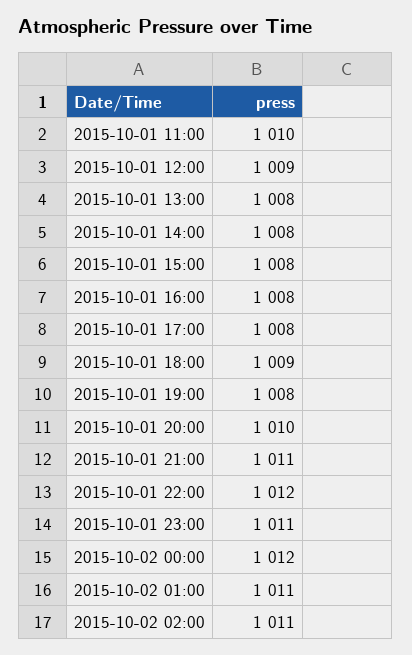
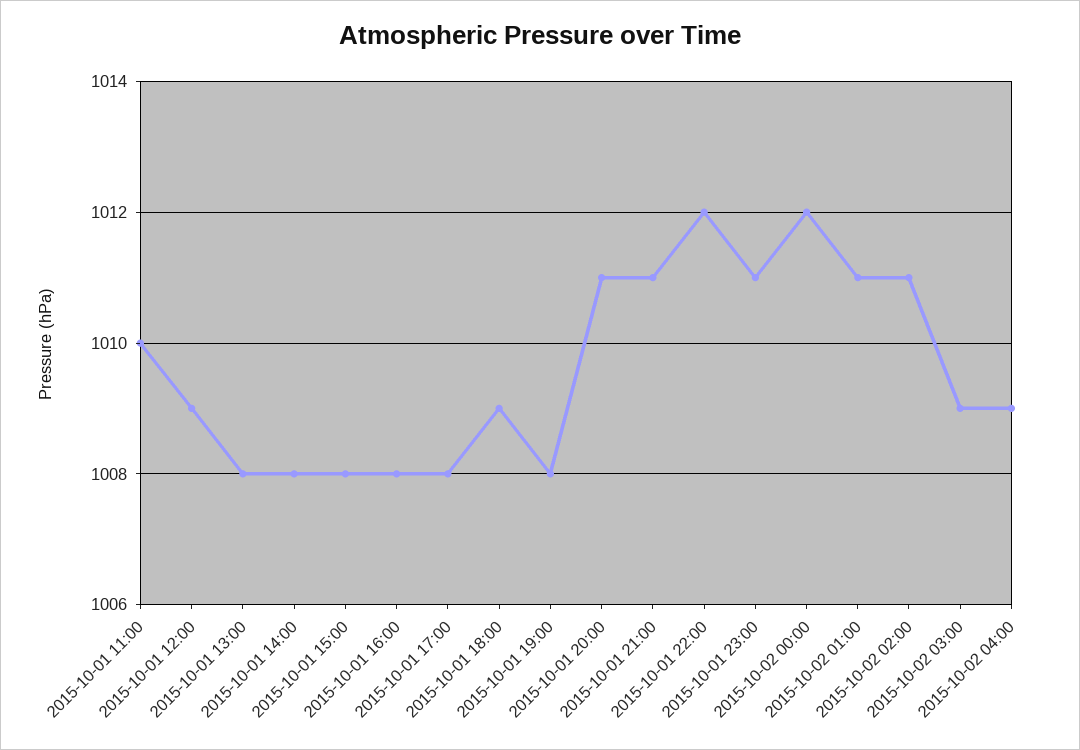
2015-10-01 20:00: 1010 -> 1011
2015-10-02 03:00: none -> 1009
2015-10-02 04:00: none -> 1009

